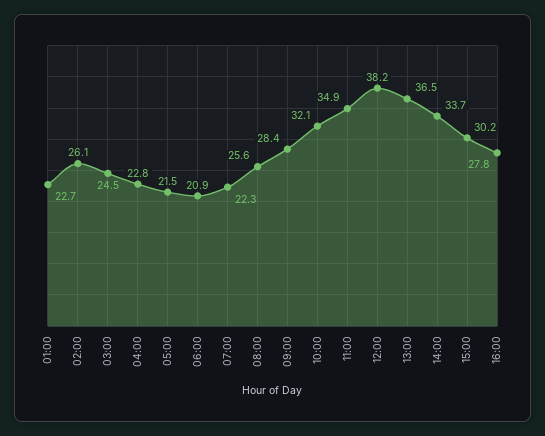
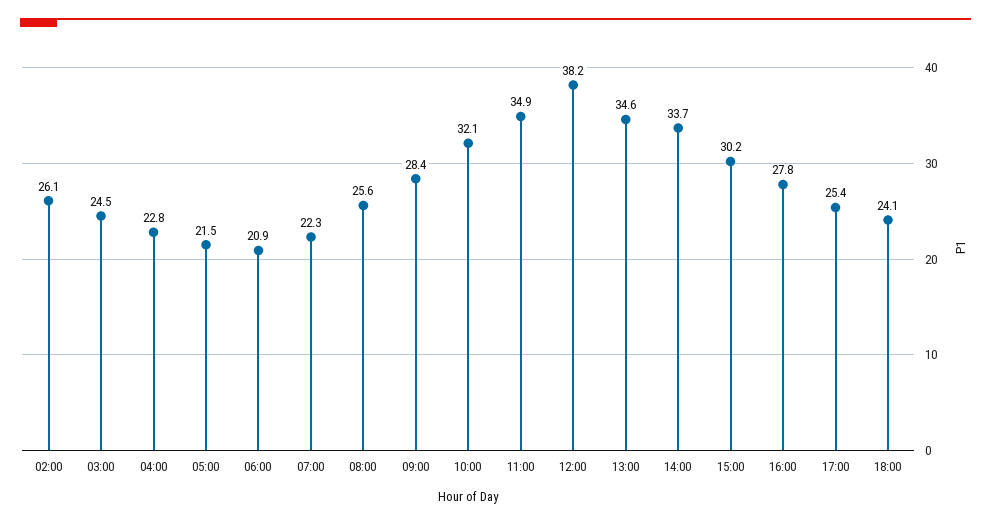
01:00: 22.7 -> none
13:00: 36.5 -> 34.6
17:00: none -> 25.4
18:00: none -> 24.1

